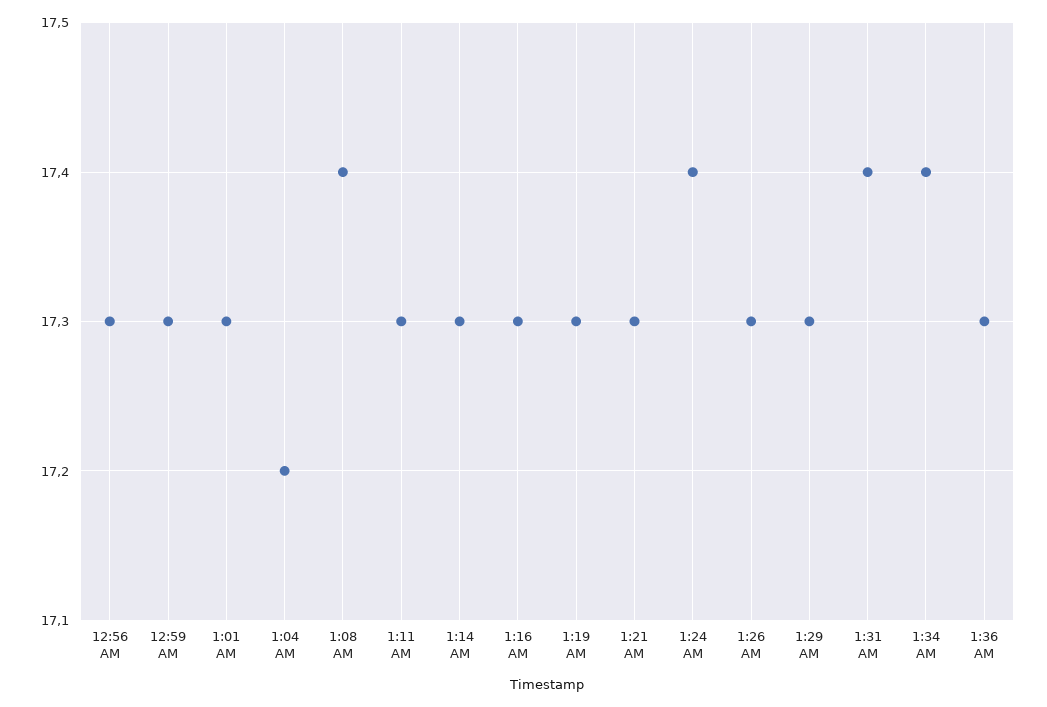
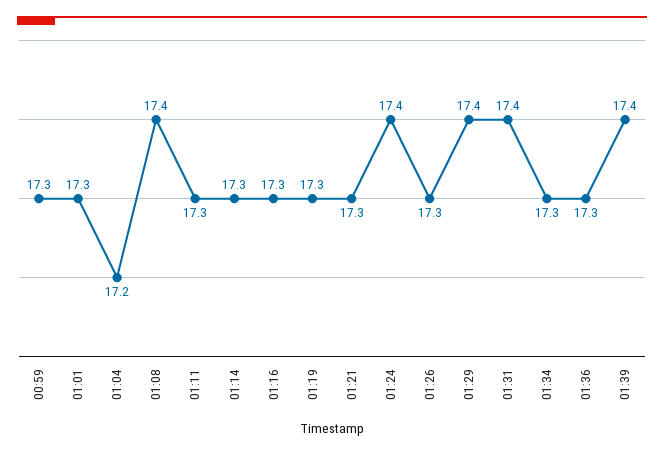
12:56 AM: 17.3 -> none
1:29 AM: 17.3 -> 17.4
1:34 AM: 17.4 -> 17.3
01:39: none -> 17.4

